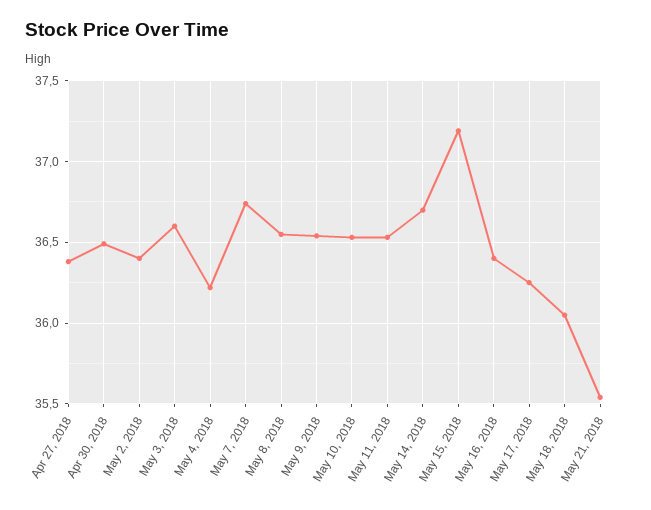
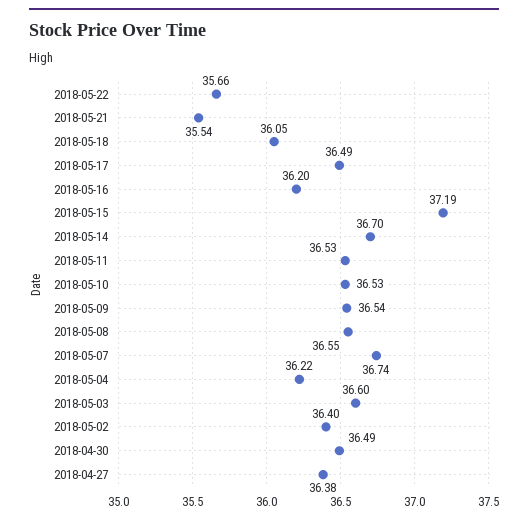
May 16, 2018: 36.4 -> 36.2
May 17, 2018: 36.25 -> 36.49
2018-05-22: none -> 35.66

